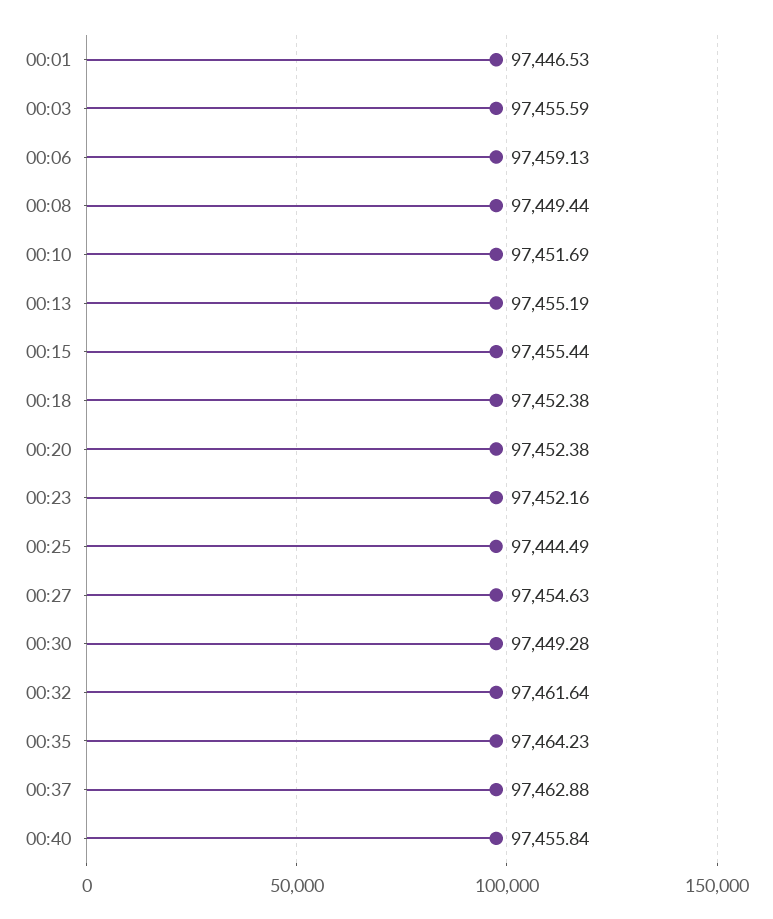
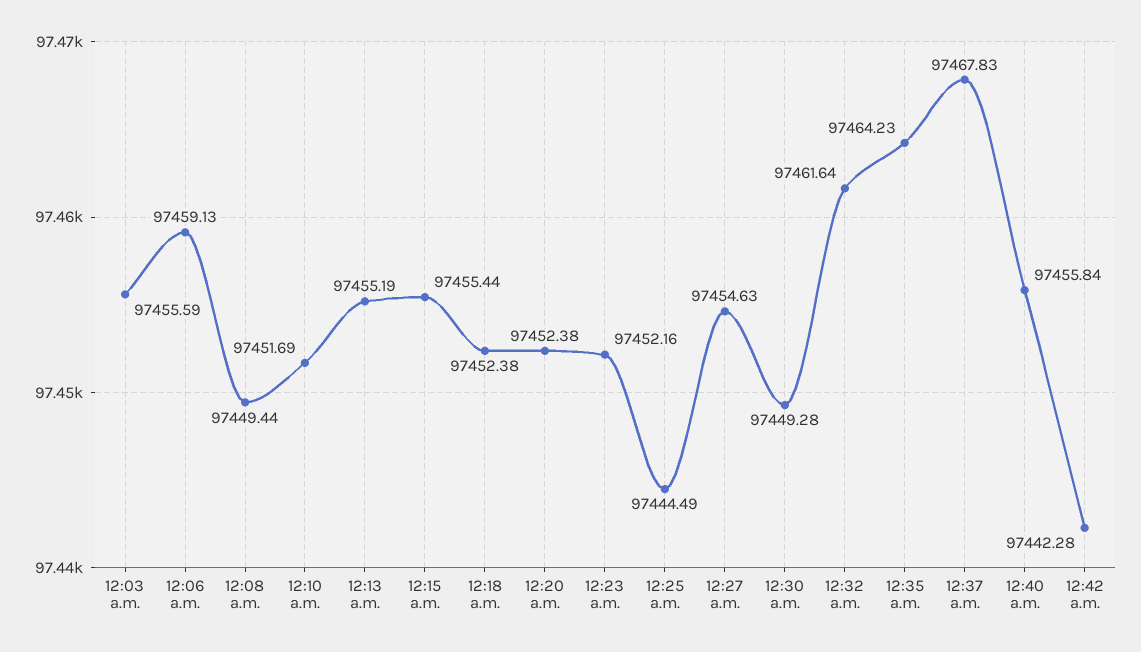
00:01: 97446.53 -> none
00:37: 97462.88 -> 97467.83
12:42 a.m.: none -> 97442.28

